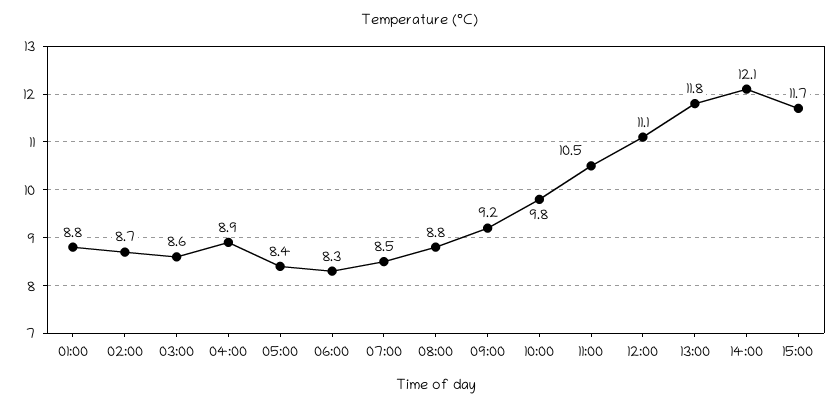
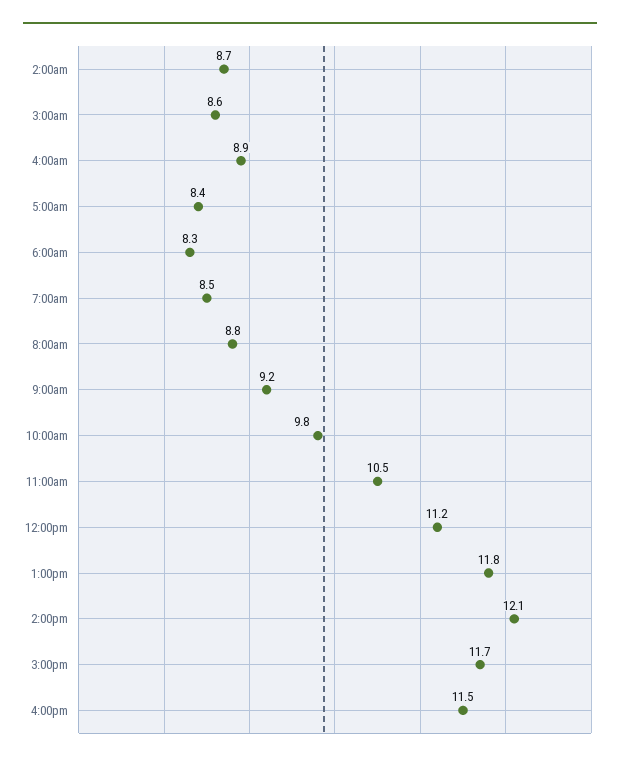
01:00: 8.8 -> none
12:00: 11.1 -> 11.2
4:00pm: none -> 11.5

